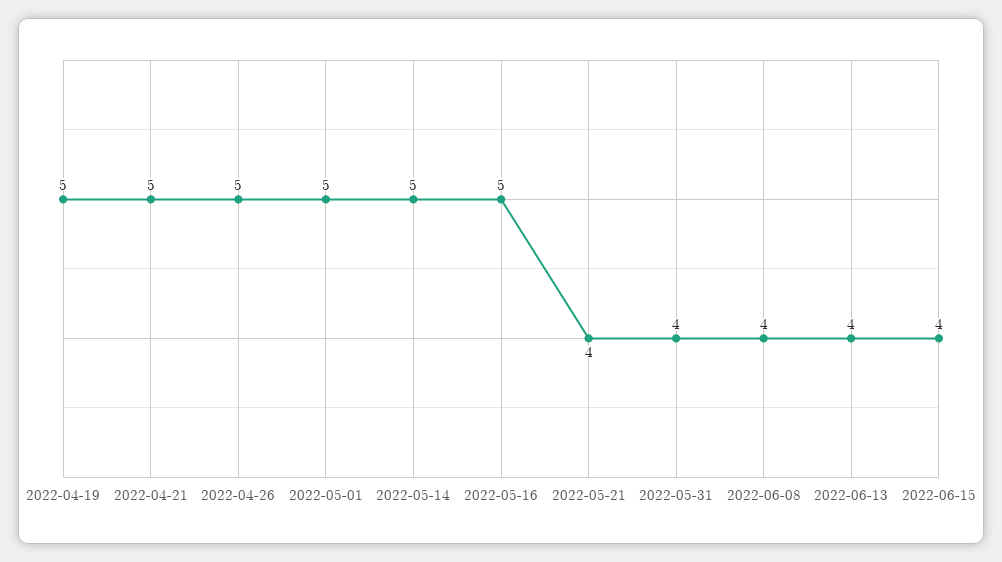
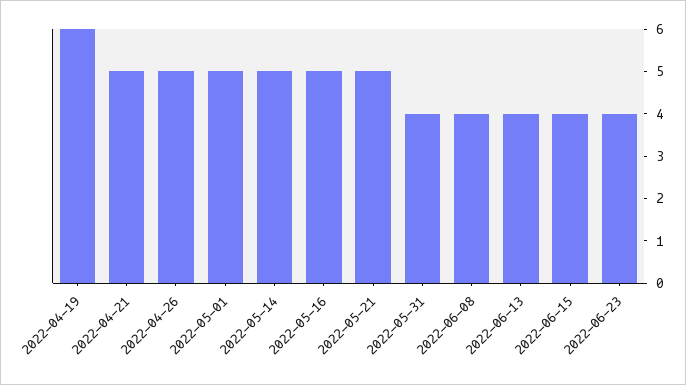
2022-04-19: 5 -> 6
2022-05-21: 4 -> 5
2022-06-23: none -> 4

